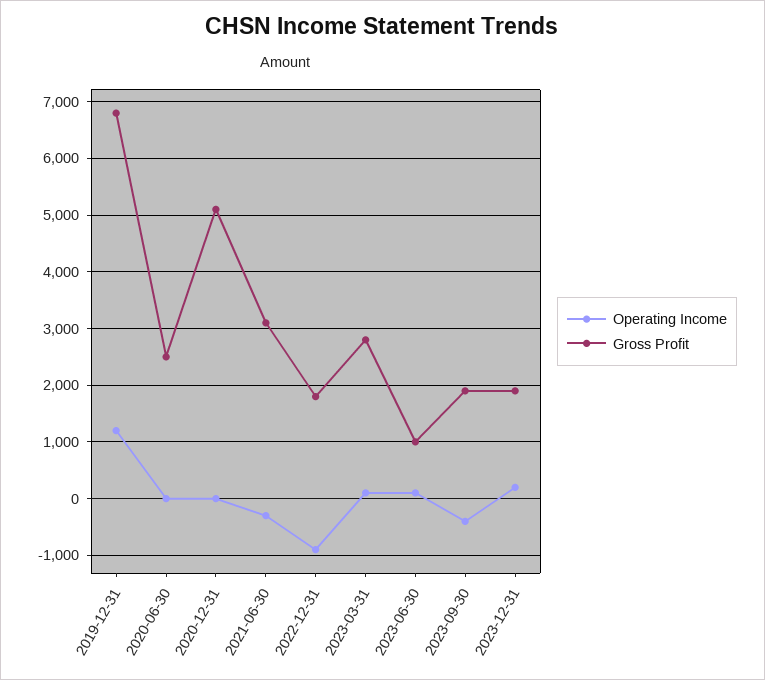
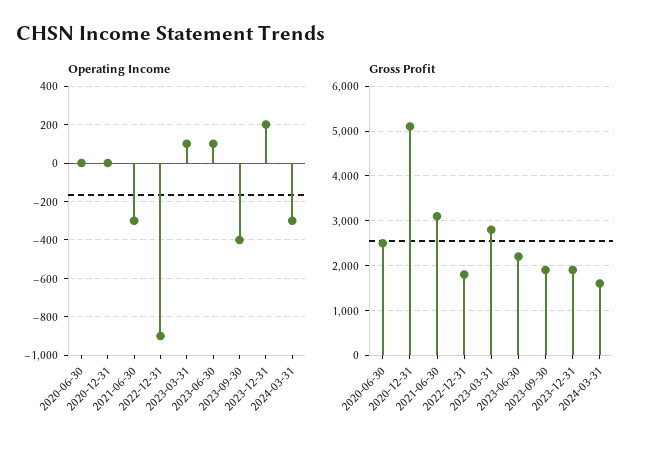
Operating Income, 2019-12-31: 1200 -> none
Gross Profit, 2019-12-31: 6800 -> none
Gross Profit, 2023-06-30: 1000 -> 2200
Operating Income, 2024-03-31: none -> -300
Gross Profit, 2024-03-31: none -> 1600

